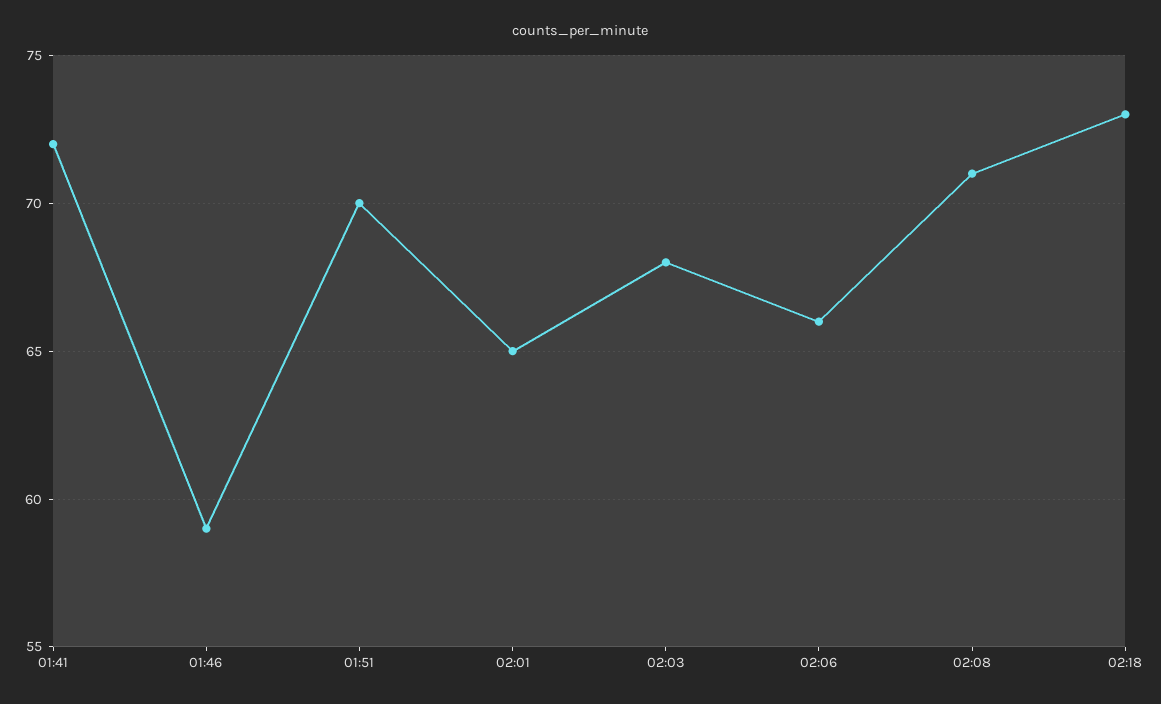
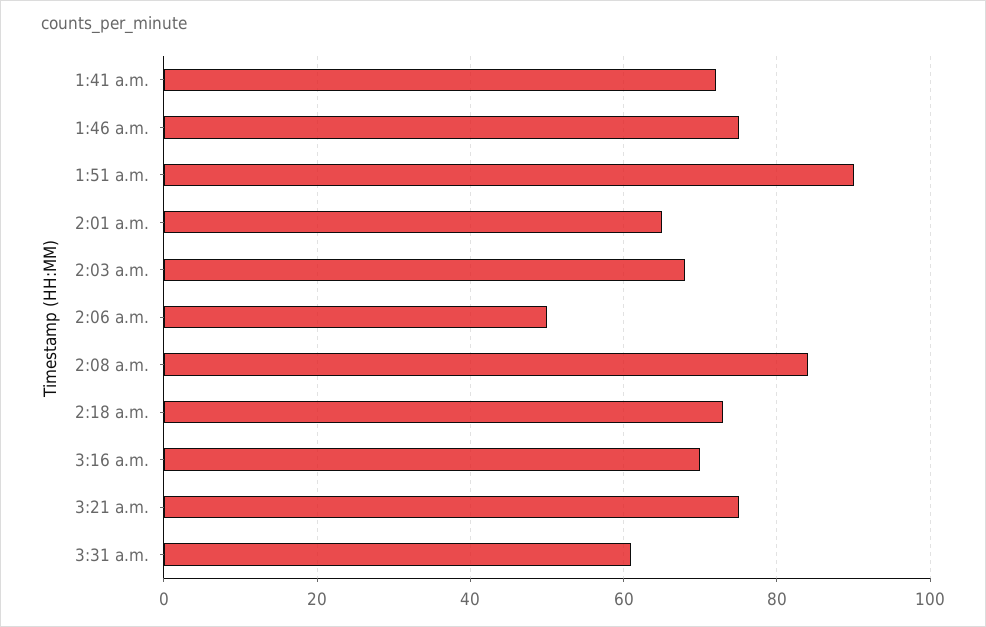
01:46: 59 -> 75
01:51: 70 -> 90
02:06: 66 -> 50
02:08: 71 -> 85
3:16 a.m.: none -> 70
3:21 a.m.: none -> 75
3:31 a.m.: none -> 60

